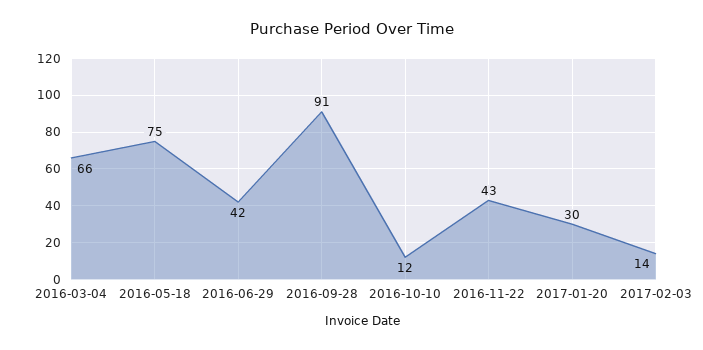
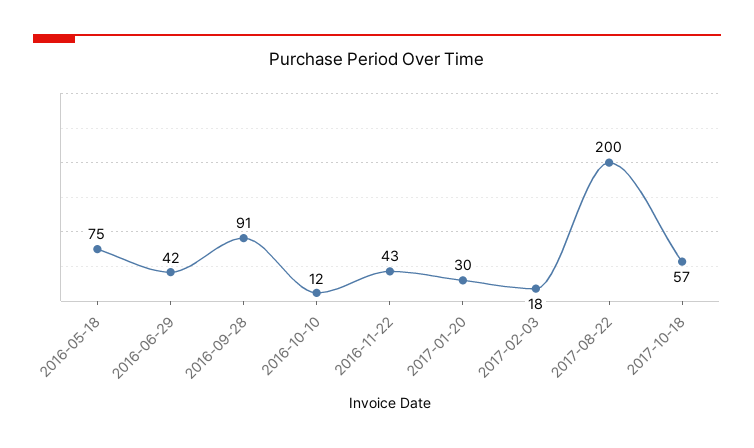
2016-03-04: 66 -> none
2017-02-03: 14 -> 18
2017-08-22: none -> 200
2017-10-18: none -> 57

